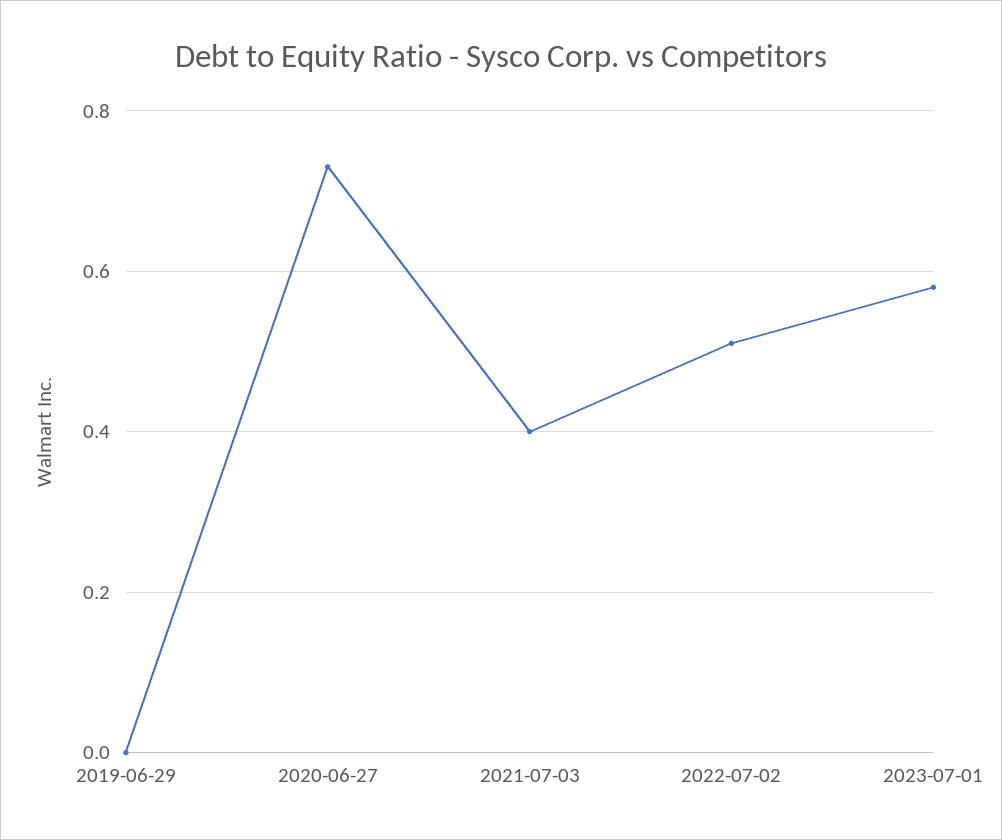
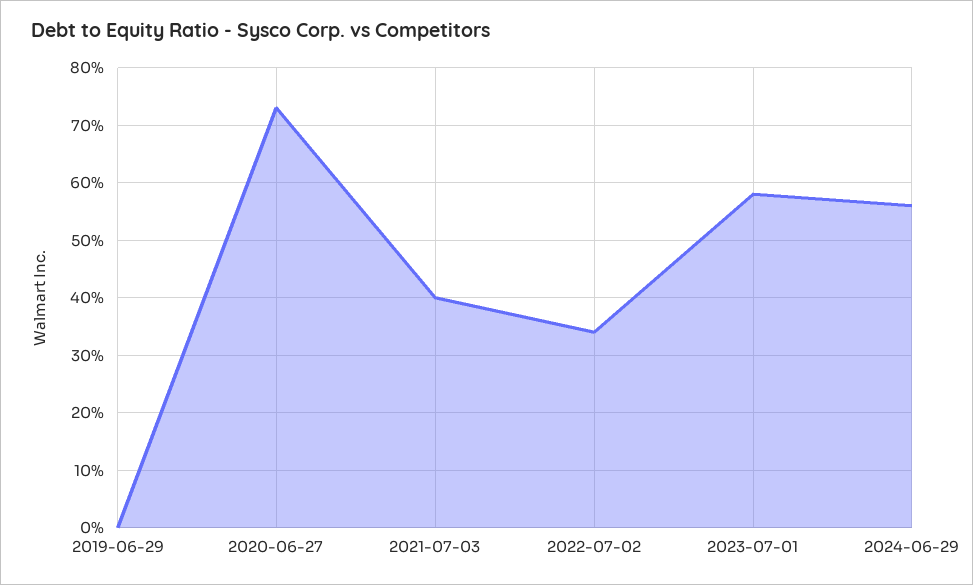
2022-07-02: 0.5 -> 0.35
2024-06-29: none -> 0.55

